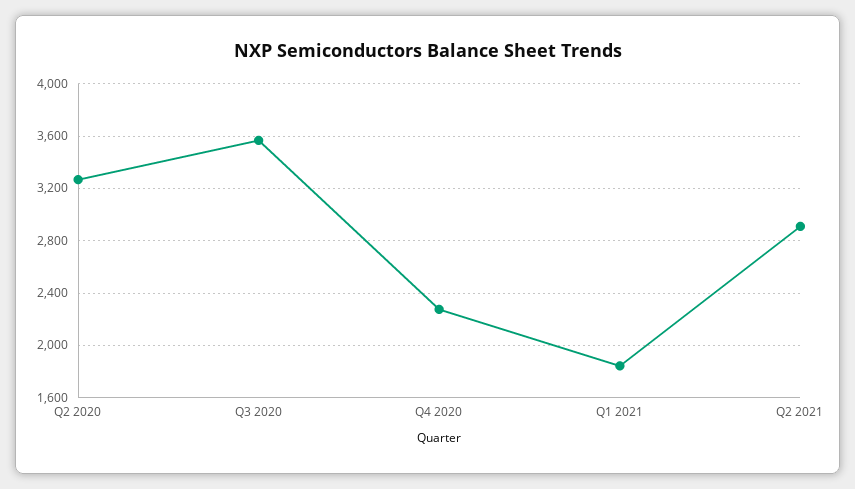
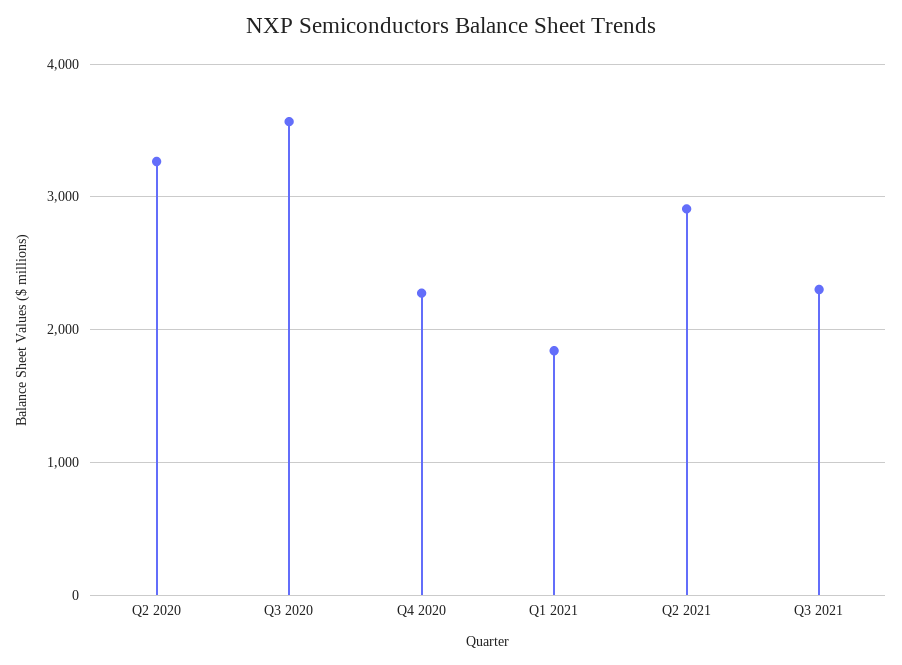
Q3 2021: none -> 2300

